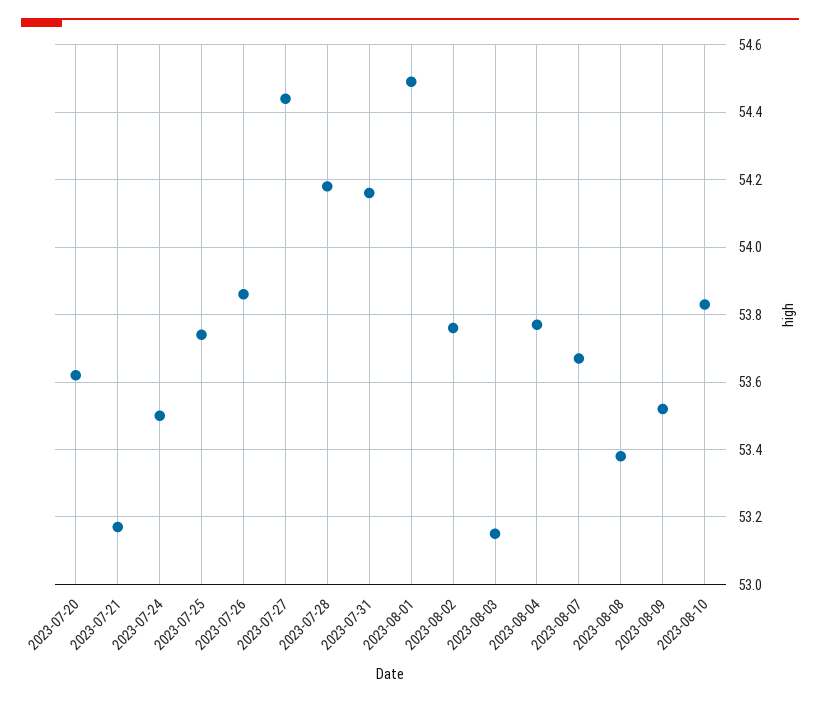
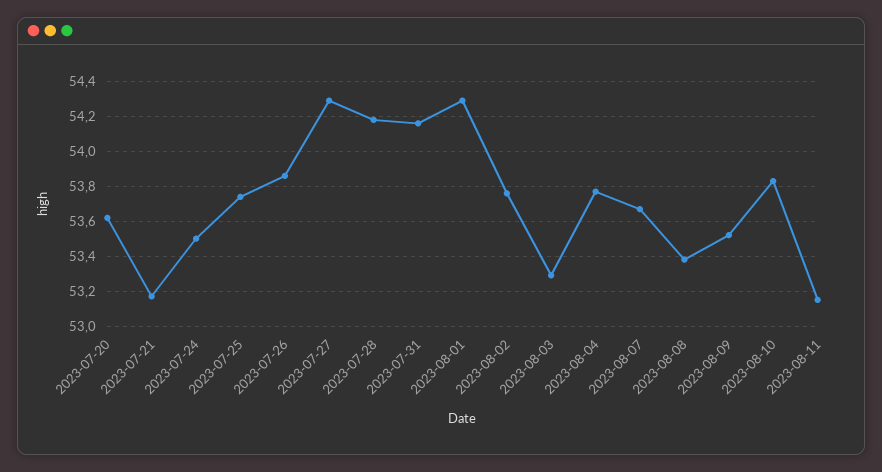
2023-07-27: 54.45 -> 54.3
2023-08-01: 54.5 -> 54.3
2023-08-03: 53.15 -> 53.3
2023-08-11: none -> 53.15

